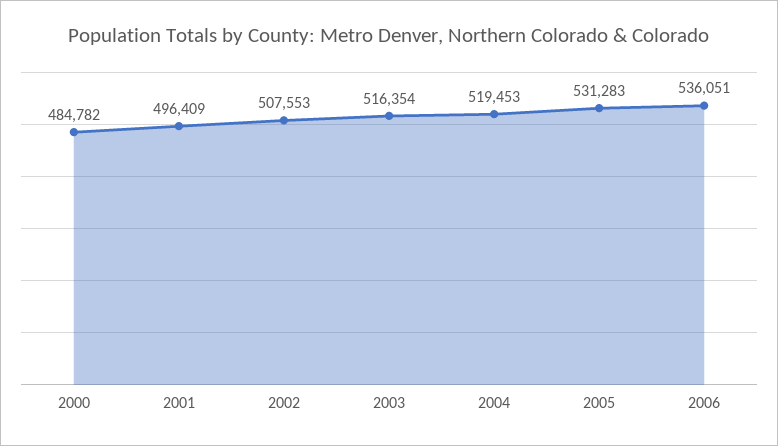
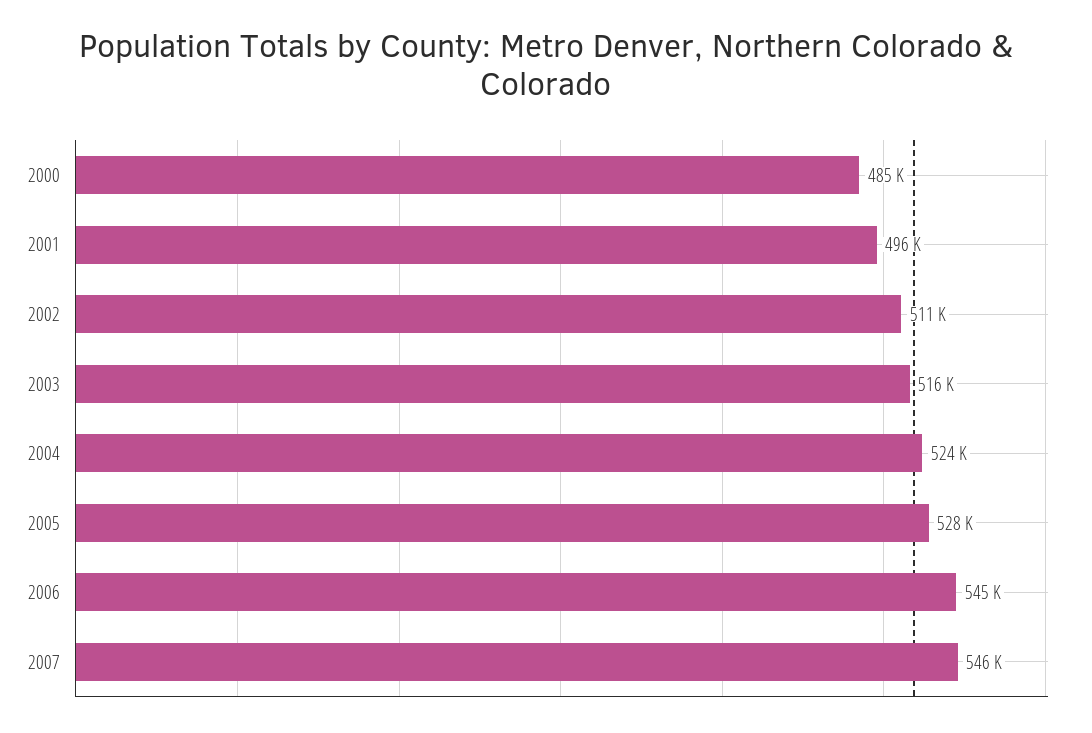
2002: 507553 -> 511000
2004: 519453 -> 524000
2005: 531283 -> 528000
2006: 536051 -> 545000
2007: none -> 546000

